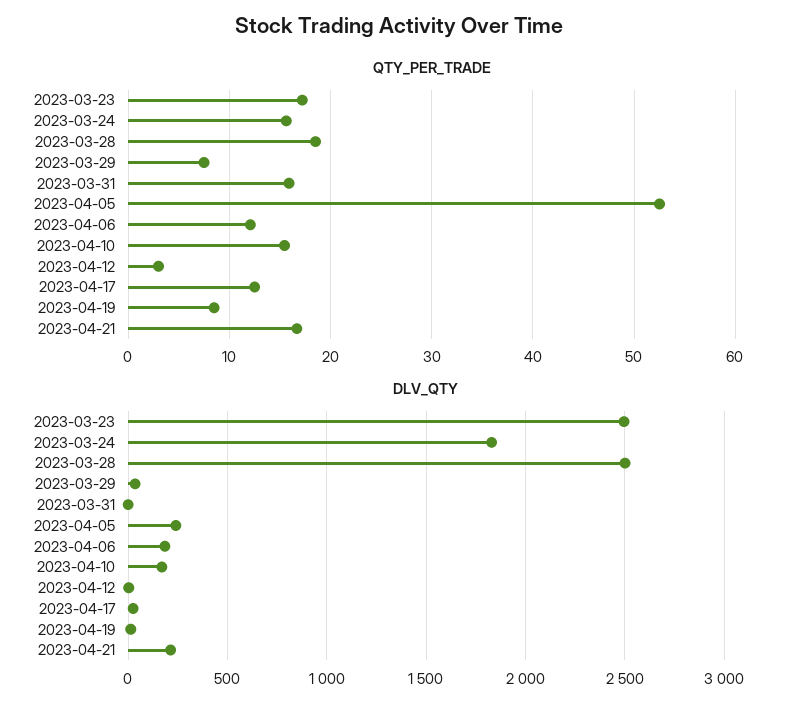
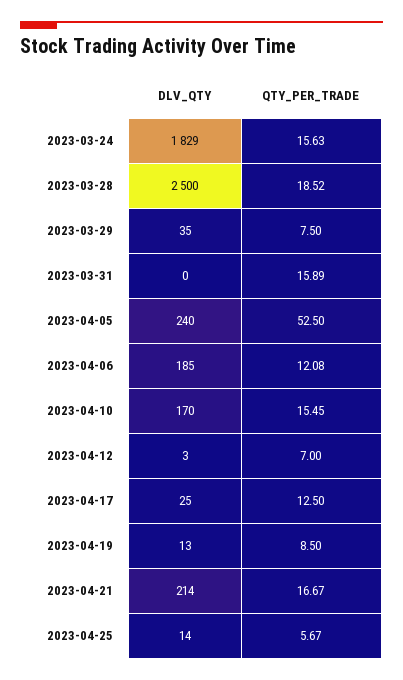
QTY_PER_TRADE, 2023-03-23: 17 -> none
QTY_PER_TRADE, 2023-04-12: 3 -> 7
DLV_QTY, 2023-03-23: 2500 -> none
DLV_QTY, 2023-04-25: none -> 14
QTY_PER_TRADE, 2023-04-25: none -> 5.67

